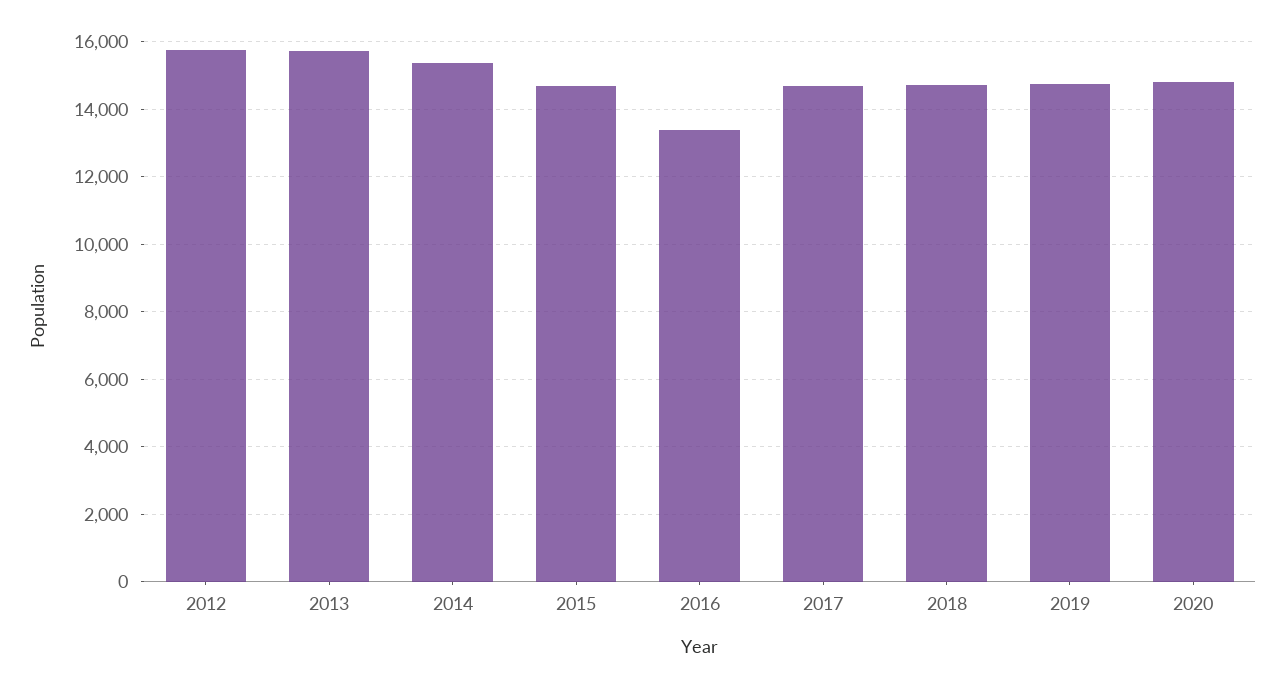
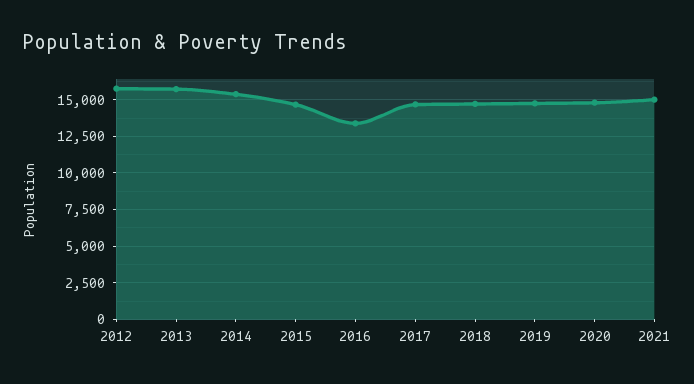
2021: none -> 15000

